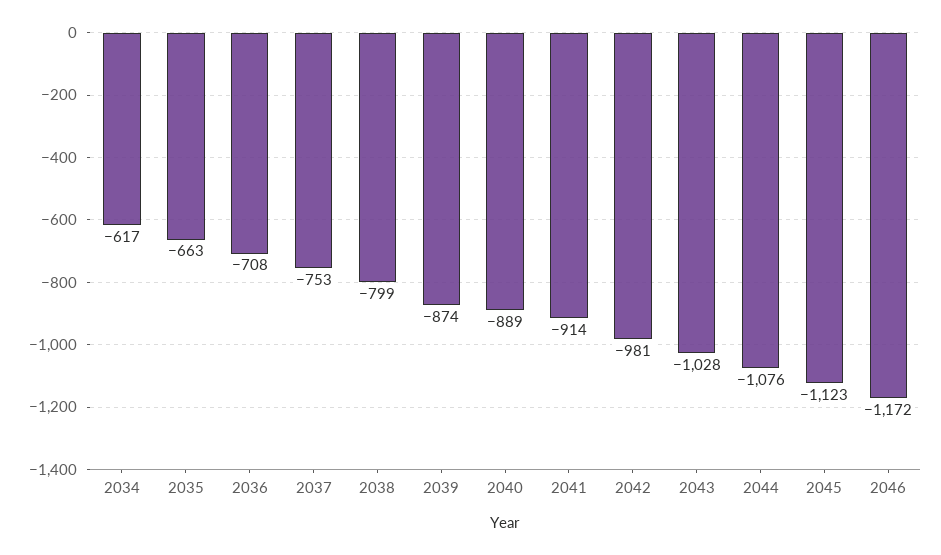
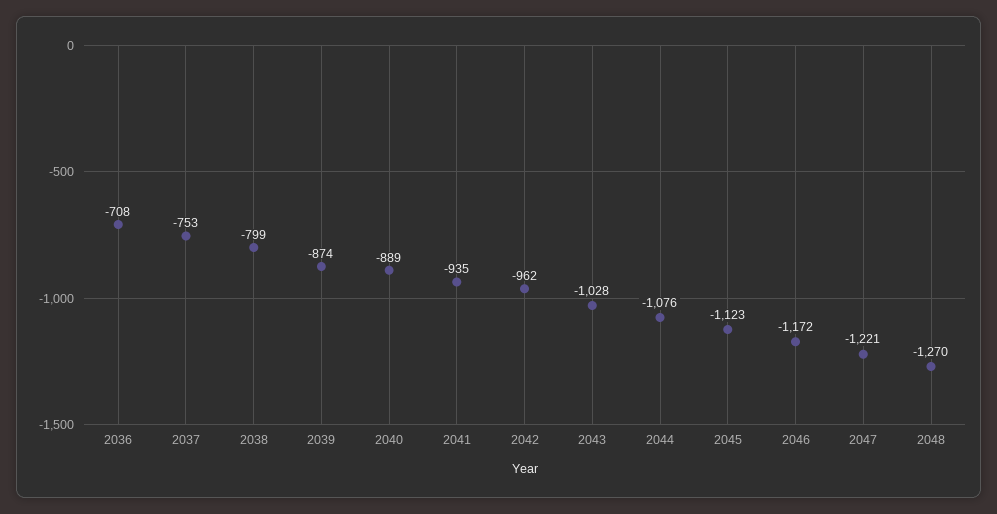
2034: -617 -> none
2035: -663 -> none
2041: -914 -> -935
2042: -981 -> -962
2047: none -> -1221
2048: none -> -1270

